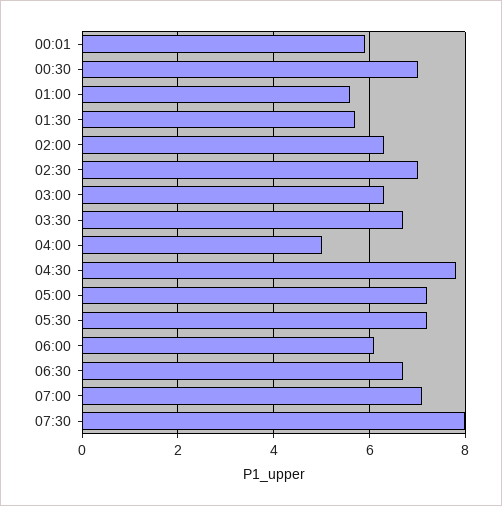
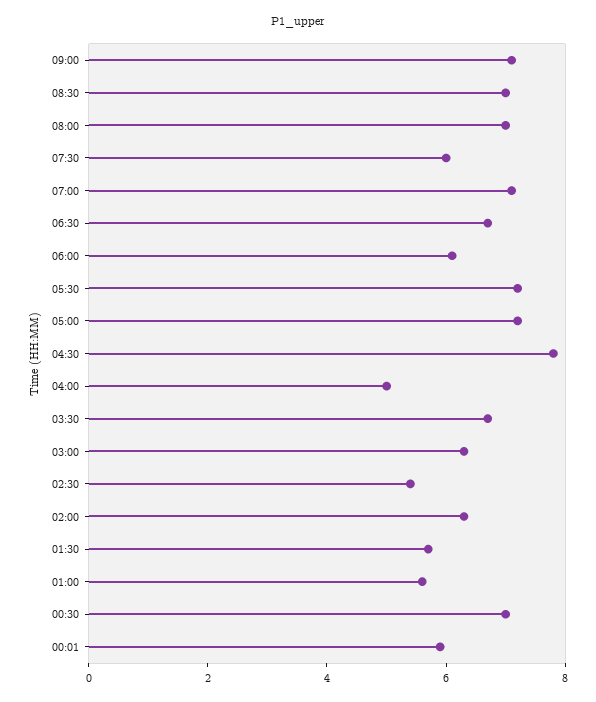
02:30: 7 -> 5.5
07:30: 8 -> 6
09:00: none -> 7
08:30: none -> 7
08:00: none -> 7

